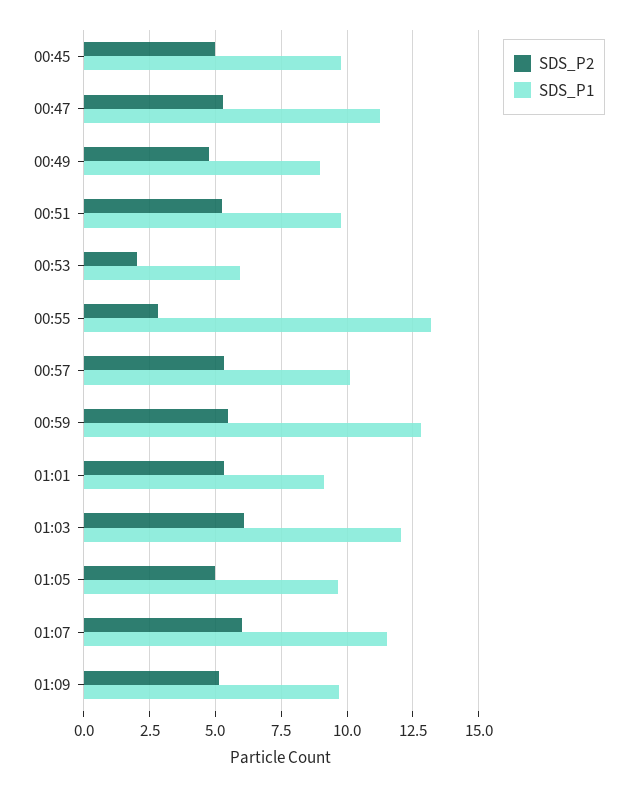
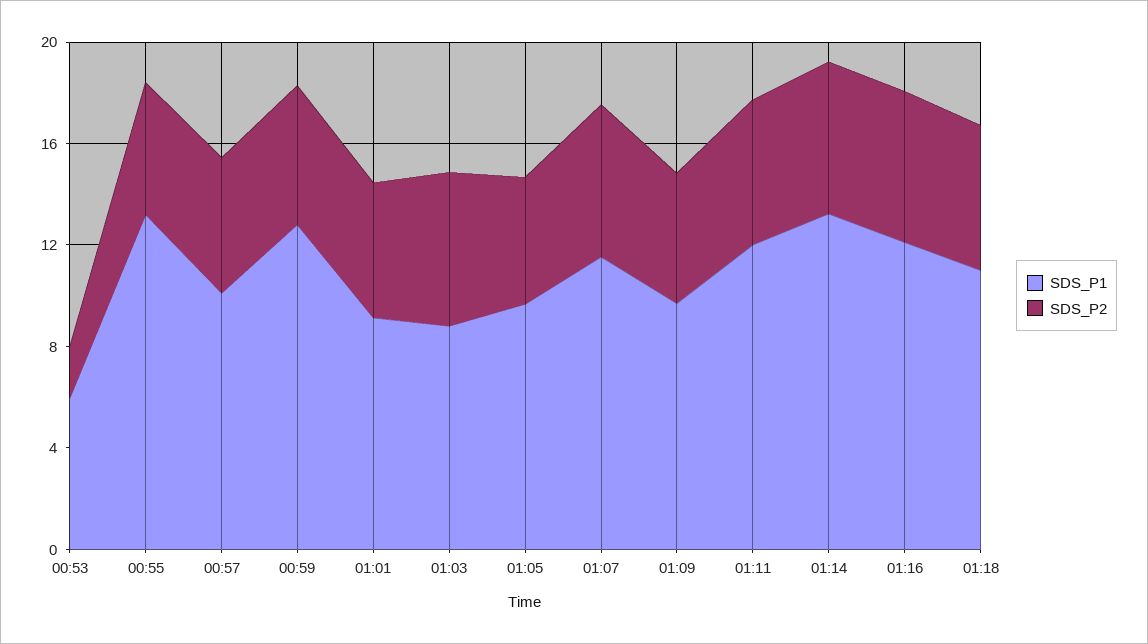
SDS_P2, 00:45: 5 -> none
SDS_P1, 00:45: 9.75 -> none
SDS_P2, 00:47: 5.25 -> none
SDS_P1, 00:47: 11.25 -> none
SDS_P2, 00:49: 4.75 -> none
SDS_P1, 00:49: 9 -> none
SDS_P2, 00:51: 5.25 -> none
SDS_P1, 00:51: 9.75 -> none
SDS_P2, 00:55: 2.75 -> 5
SDS_P1, 01:03: 12 -> 9
SDS_P1, 01:11: none -> 12
SDS_P2, 01:11: none -> 6
SDS_P1, 01:14: none -> 13
SDS_P2, 01:14: none -> 6
SDS_P1, 01:16: none -> 12
SDS_P2, 01:16: none -> 6
SDS_P1, 01:18: none -> 11
SDS_P2, 01:18: none -> 6

